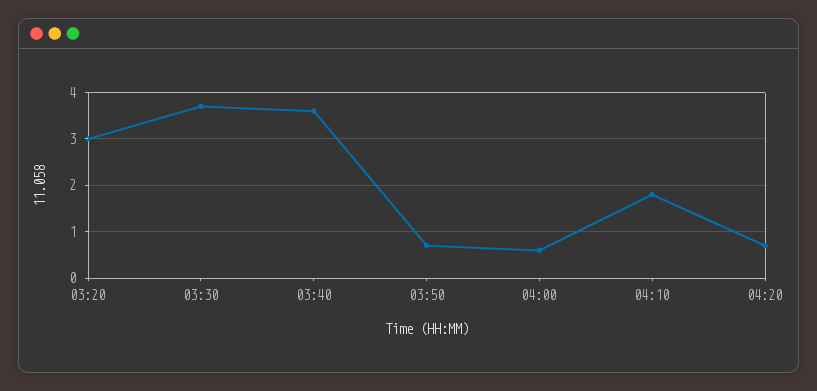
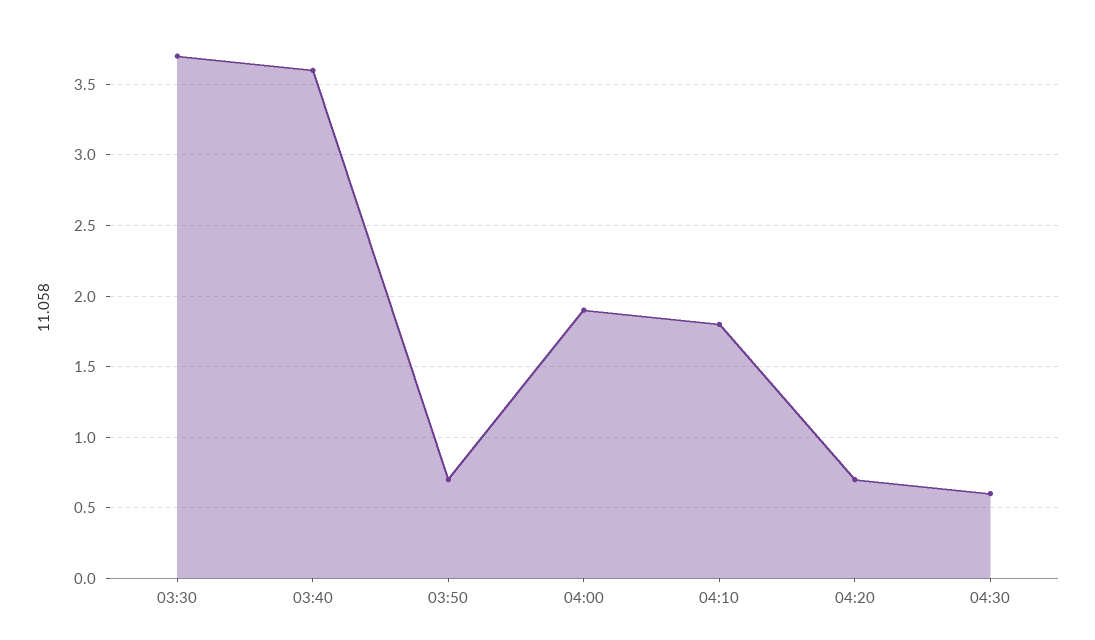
03:20: 3 -> none
04:00: 0.5 -> 1.9
04:30: none -> 0.6

